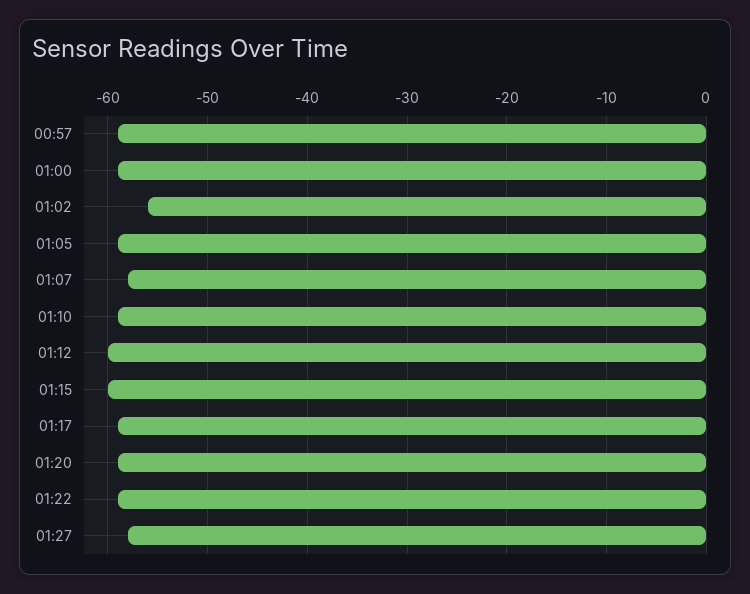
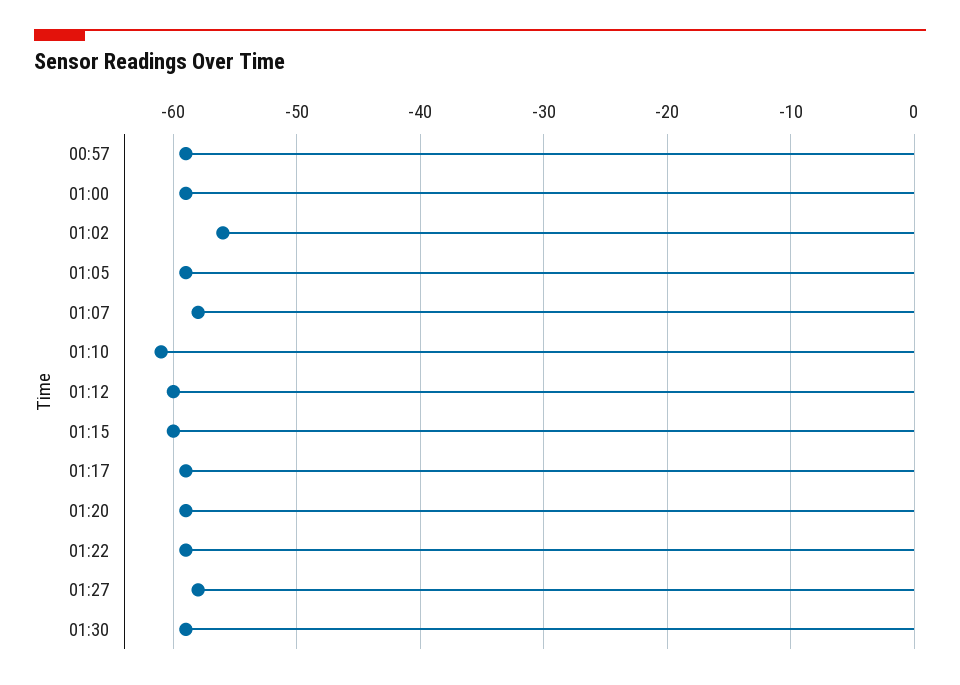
01:10: -59 -> -61
01:30: none -> -59

